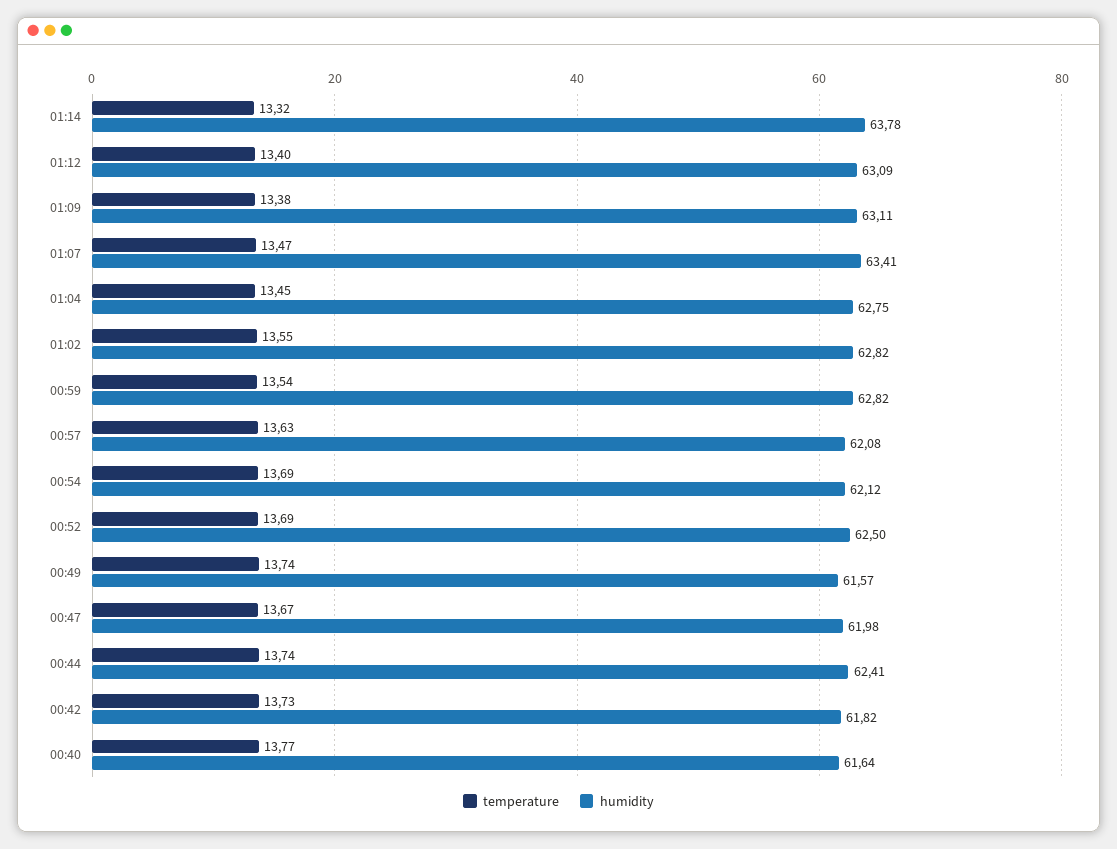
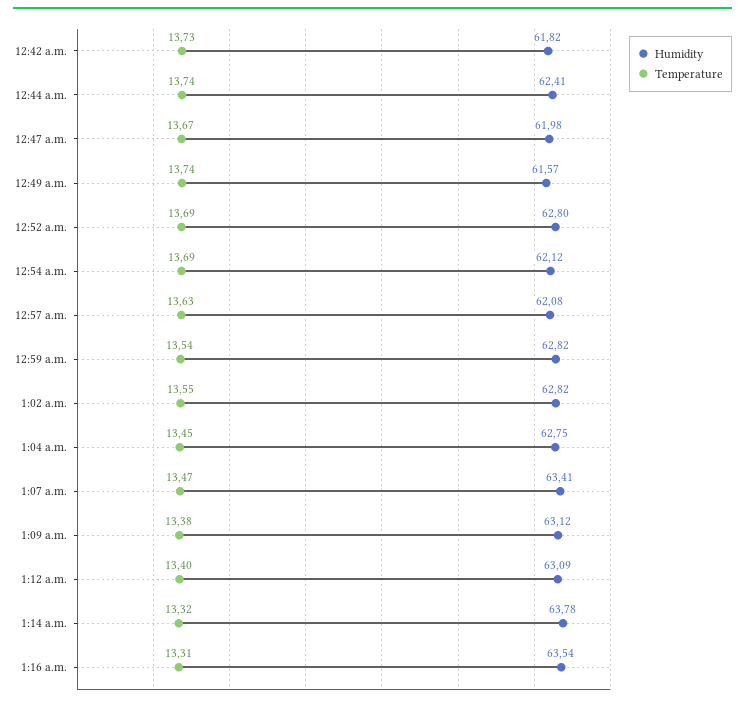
humidity, 01:09: 63.11 -> 63.12
humidity, 00:52: 62.5 -> 62.8
temperature, 00:40: 13.77 -> none
humidity, 00:40: 61.64 -> none
humidity, 1:16 a.m.: none -> 63.54
temperature, 1:16 a.m.: none -> 13.31

